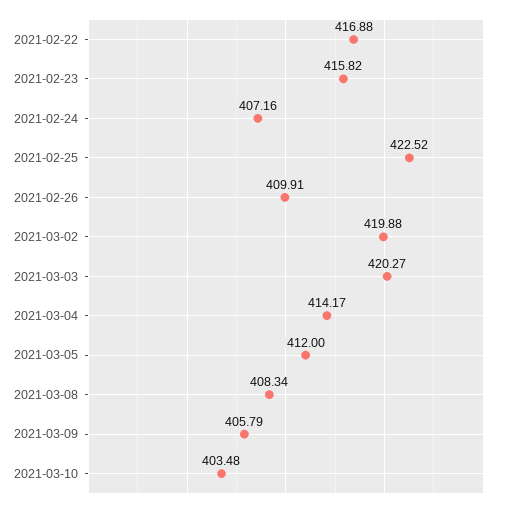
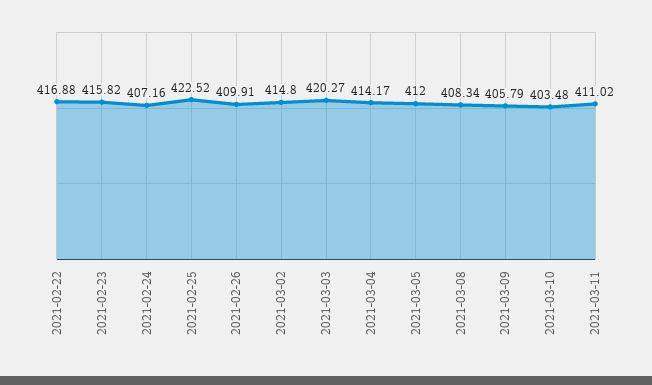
2021-03-02: 419.88 -> 414.8
2021-03-11: none -> 411.02

